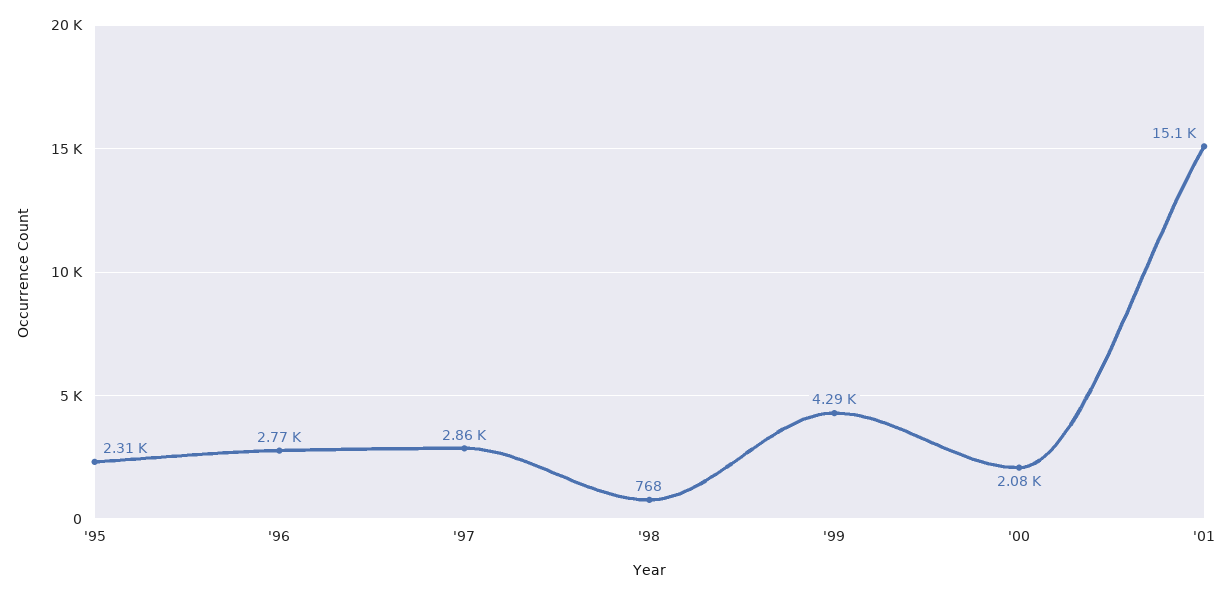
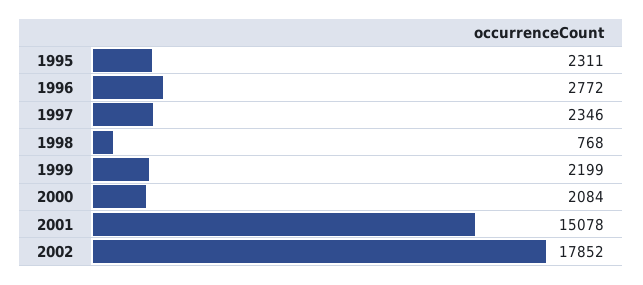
'97: 2860 -> 2346
'99: 4290 -> 2199
2002: none -> 17852

